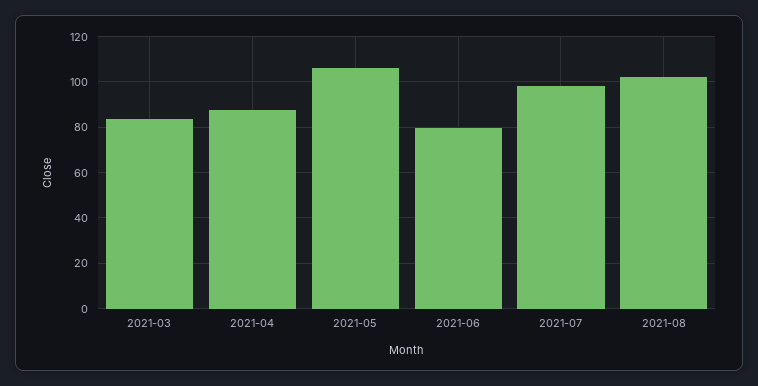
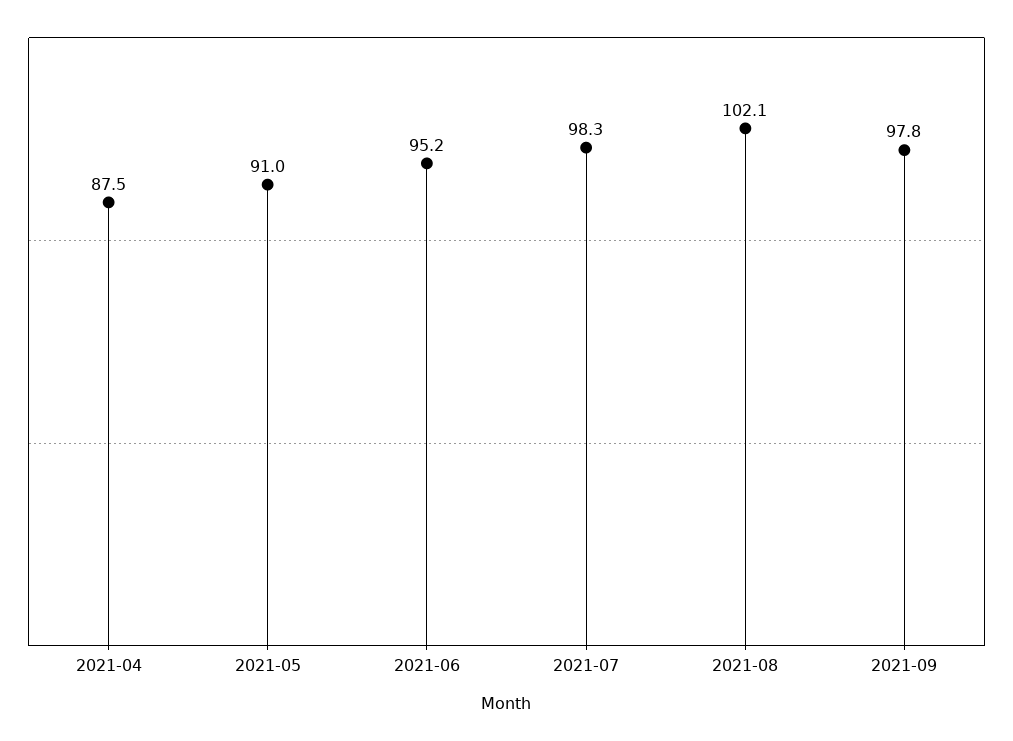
2021-03: 85 -> none
2021-05: 105 -> 91
2021-06: 80 -> 95.2
2021-09: none -> 97.8

